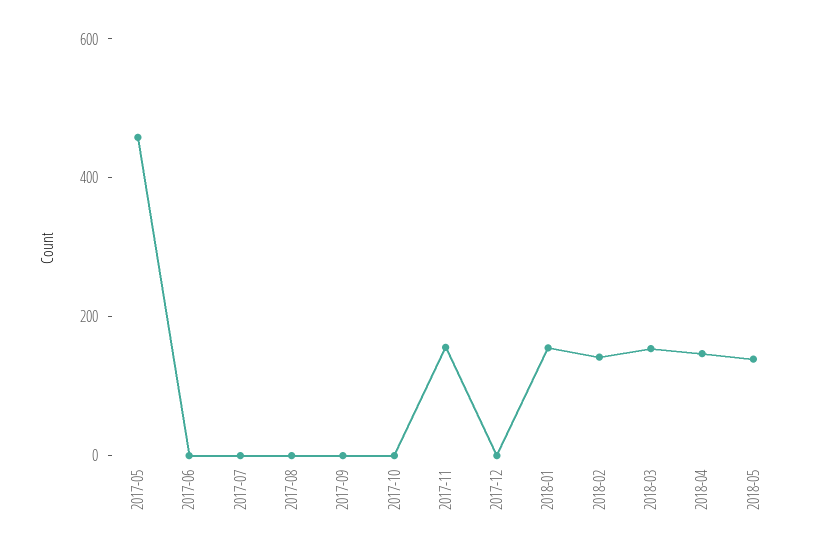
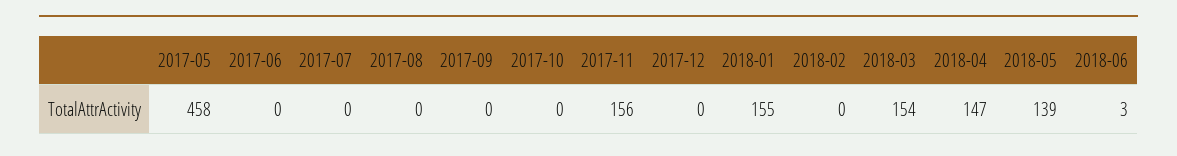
2018-02: 150 -> 0
2018-06: none -> 3

